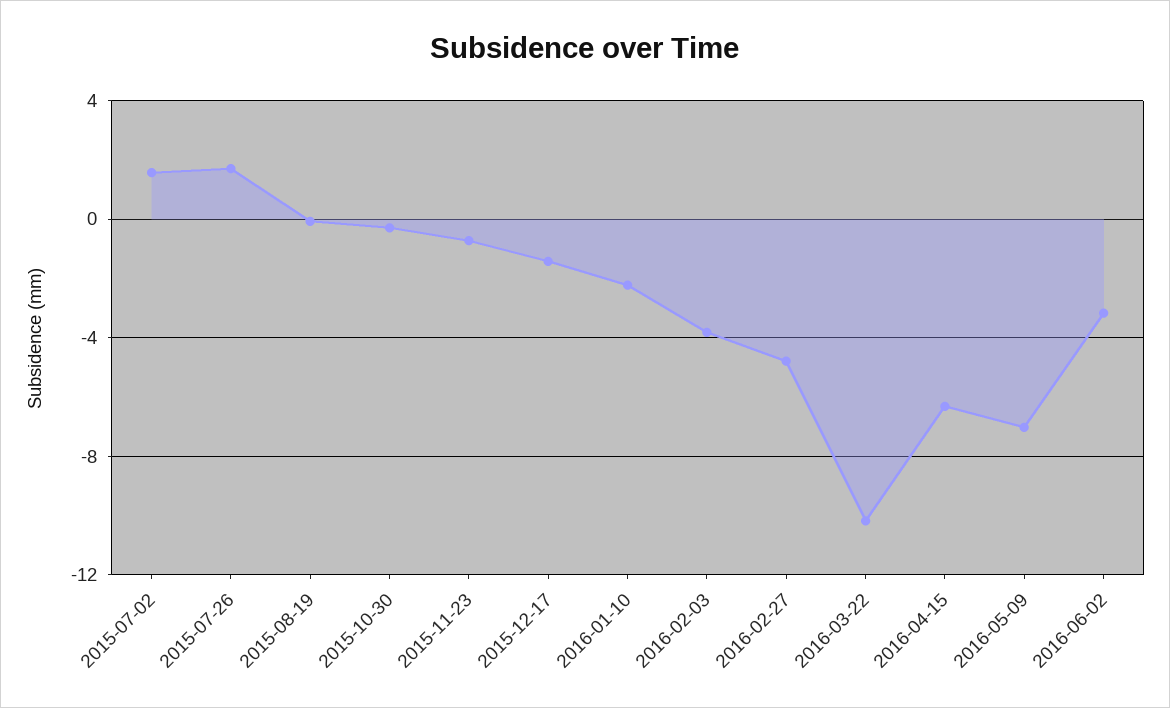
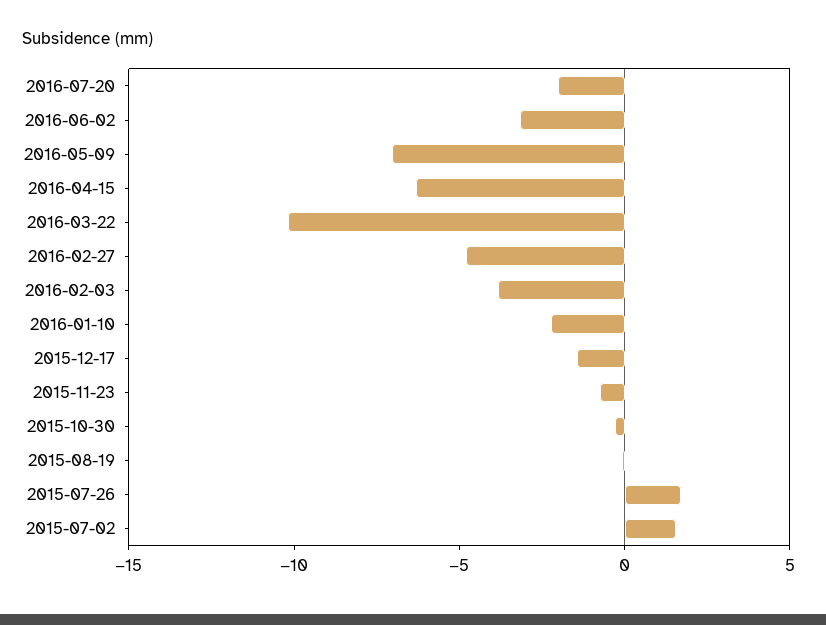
2016-07-20: none -> -2

